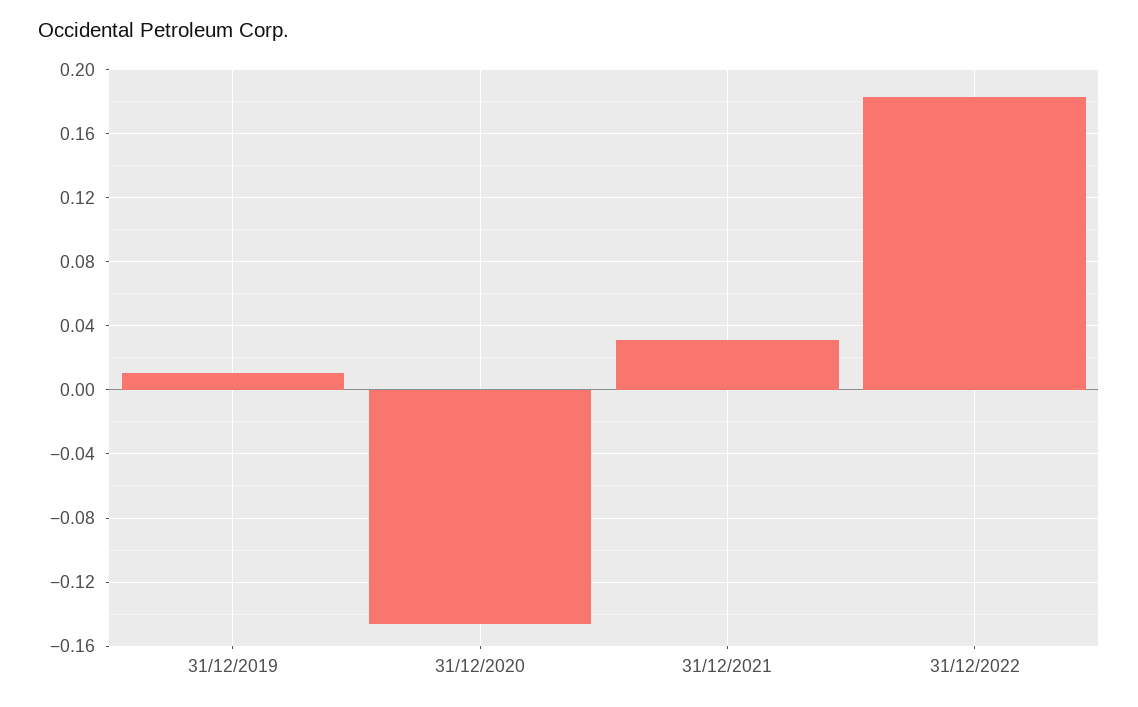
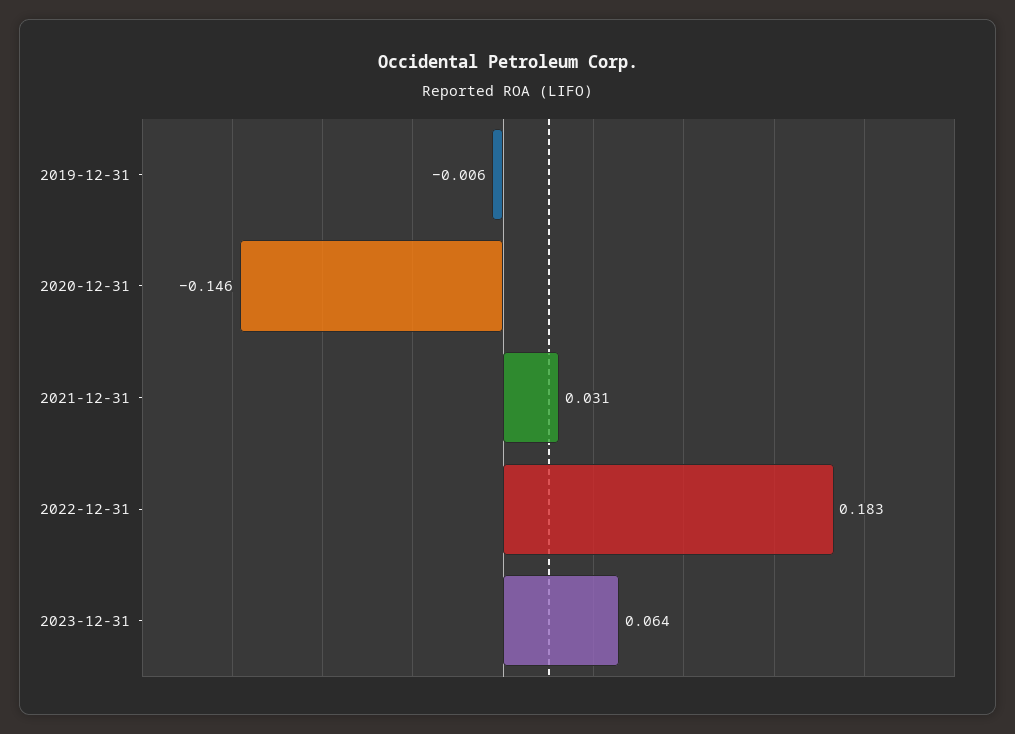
31/12/2019: 0.01 -> -0.006
2023-12-31: none -> 0.064

